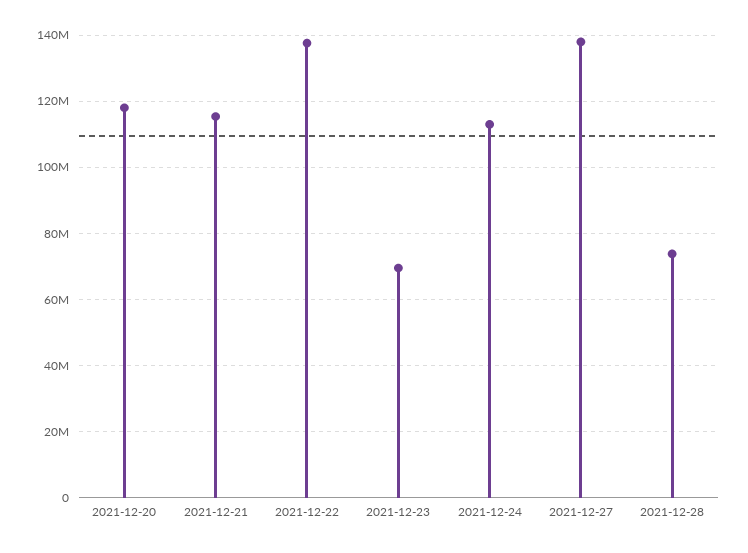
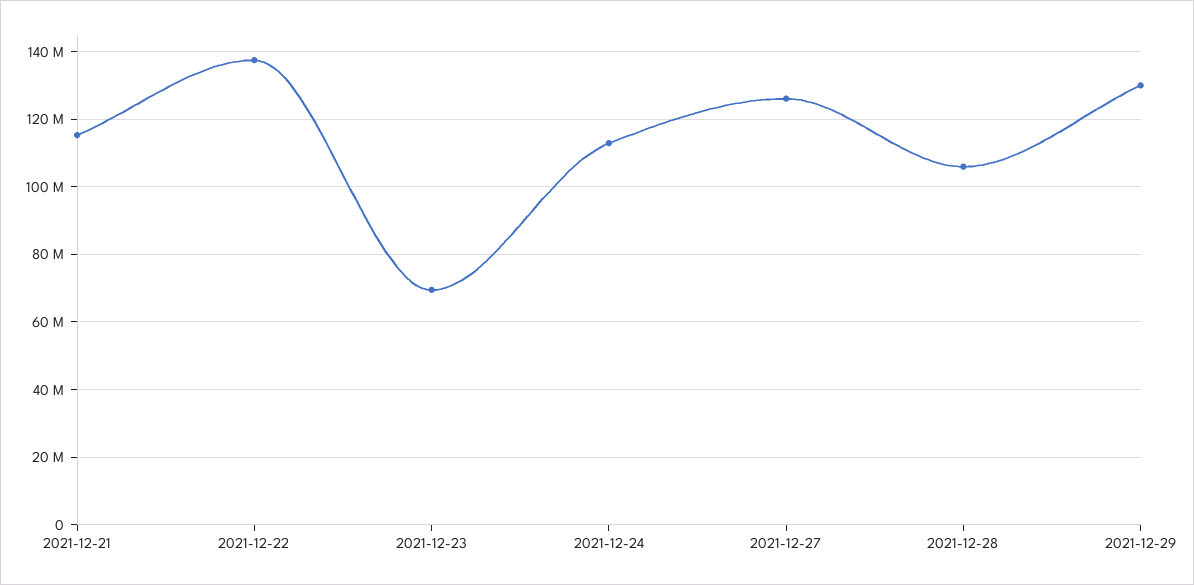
2021-12-20: 118000000 -> none
2021-12-27: 138000000 -> 126000000
2021-12-28: 74000000 -> 106000000
2021-12-29: none -> 130000000

